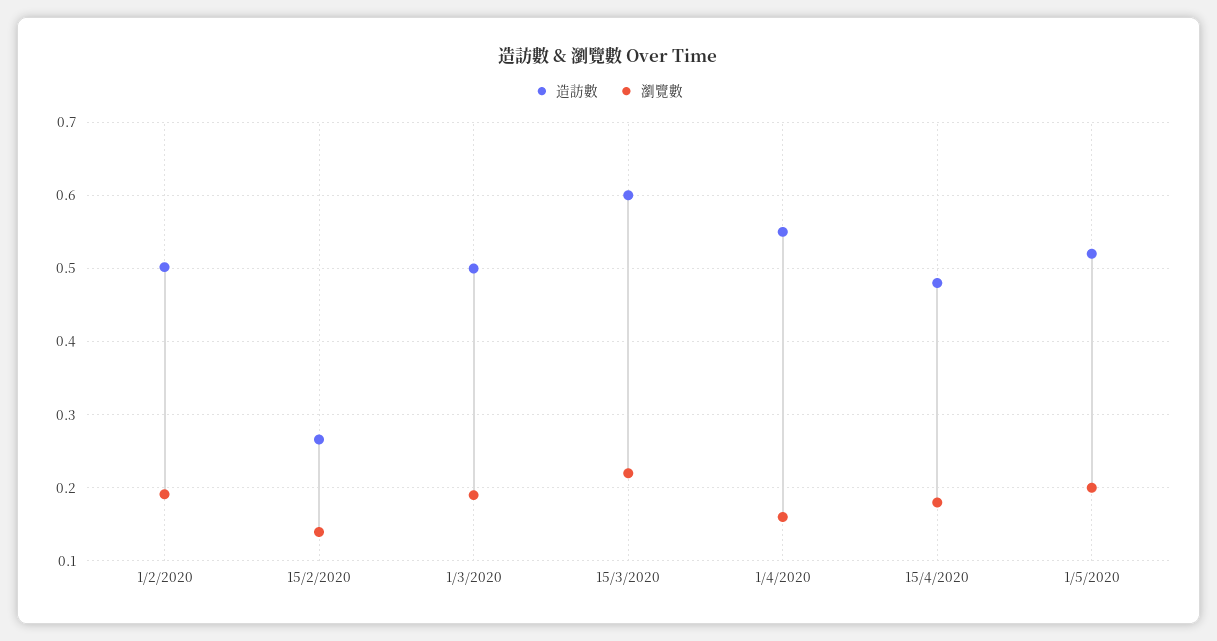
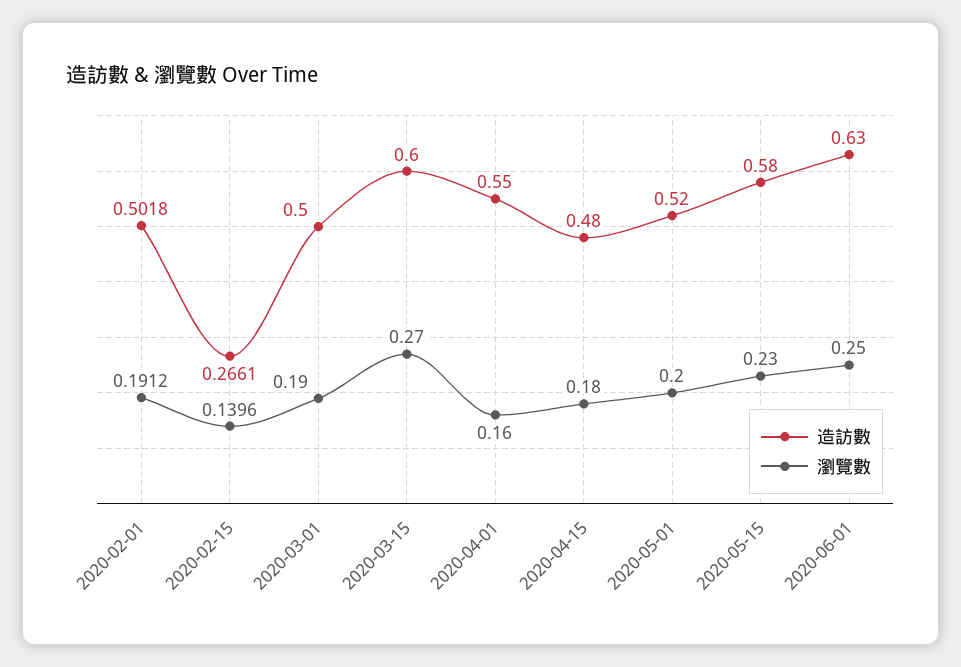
瀏覽數, 15/3/2020: 0.22 -> 0.27
造訪數, 2020-05-15: none -> 0.58
瀏覽數, 2020-05-15: none -> 0.23
造訪數, 2020-06-01: none -> 0.63
瀏覽數, 2020-06-01: none -> 0.25

